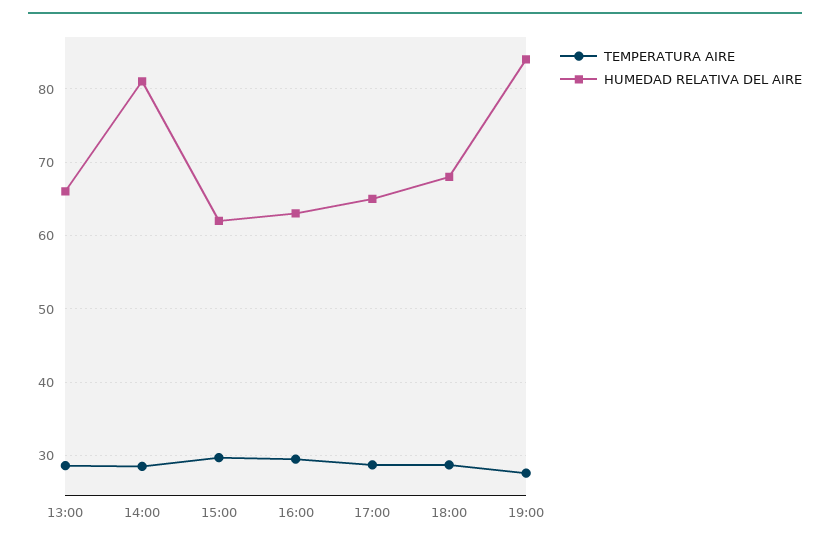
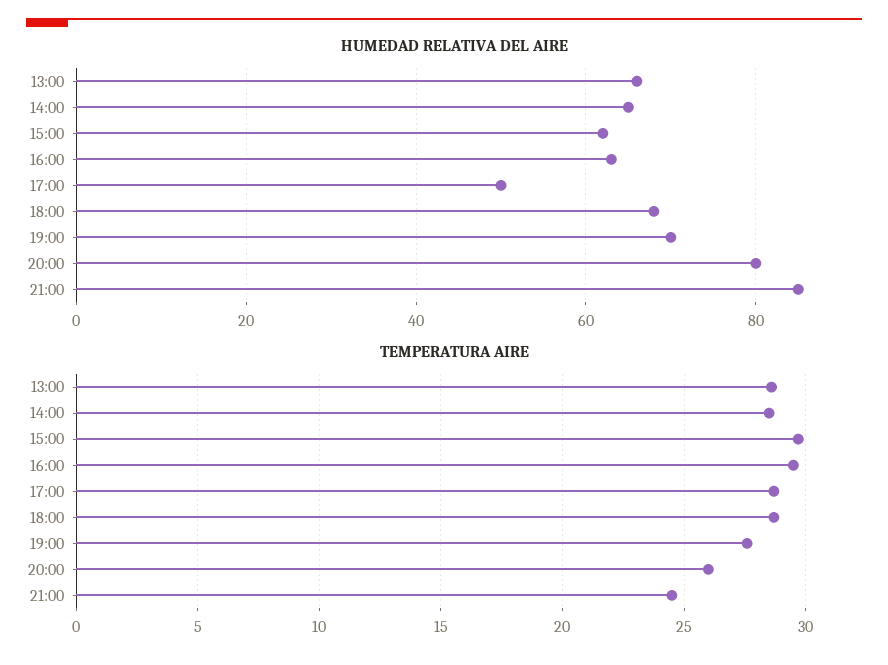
HUMEDAD RELATIVA DEL AIRE, 14:00: 81 -> 65
HUMEDAD RELATIVA DEL AIRE, 17:00: 65 -> 50
HUMEDAD RELATIVA DEL AIRE, 19:00: 84 -> 70
HUMEDAD RELATIVA DEL AIRE, 20:00: none -> 80
HUMEDAD RELATIVA DEL AIRE, 21:00: none -> 85
TEMPERATURA AIRE, 20:00: none -> 26
TEMPERATURA AIRE, 21:00: none -> 24.5

